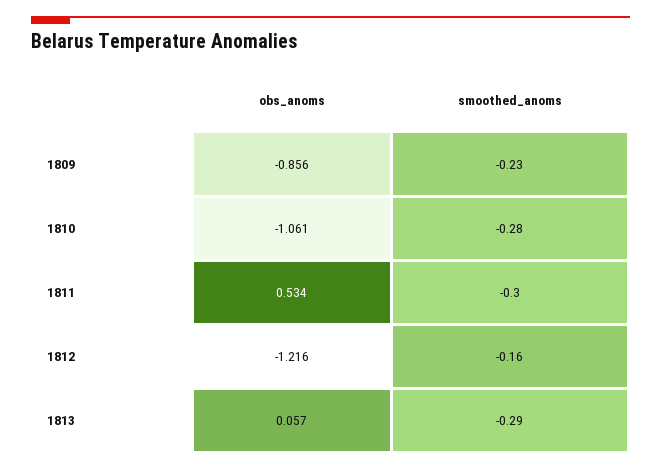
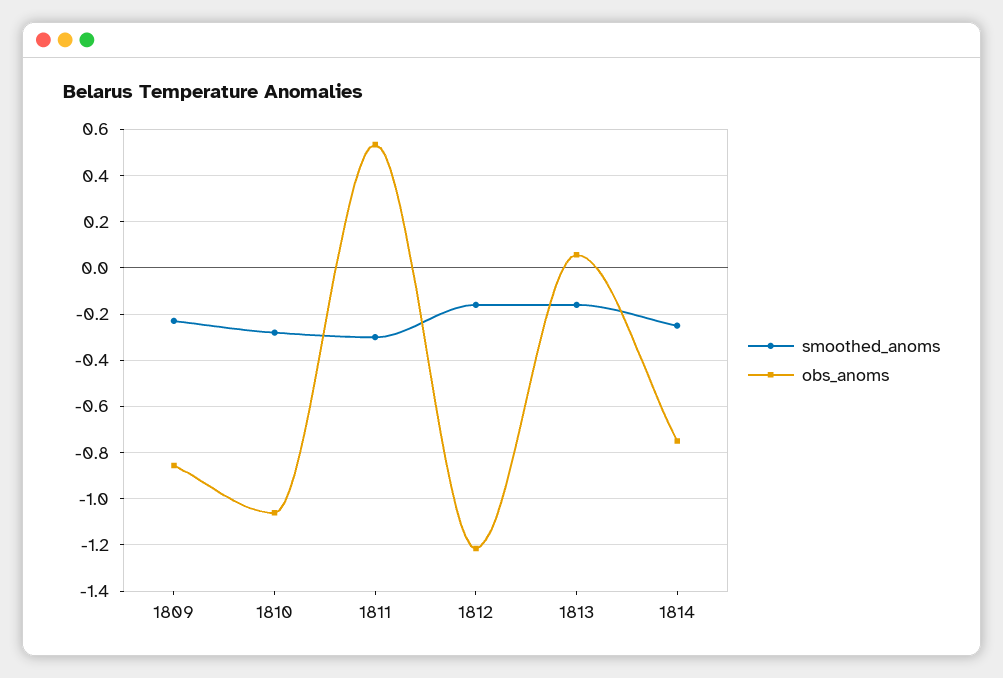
smoothed_anoms, 1813: -0.29 -> -0.15
smoothed_anoms, 1814: none -> -0.25
obs_anoms, 1814: none -> -0.75

